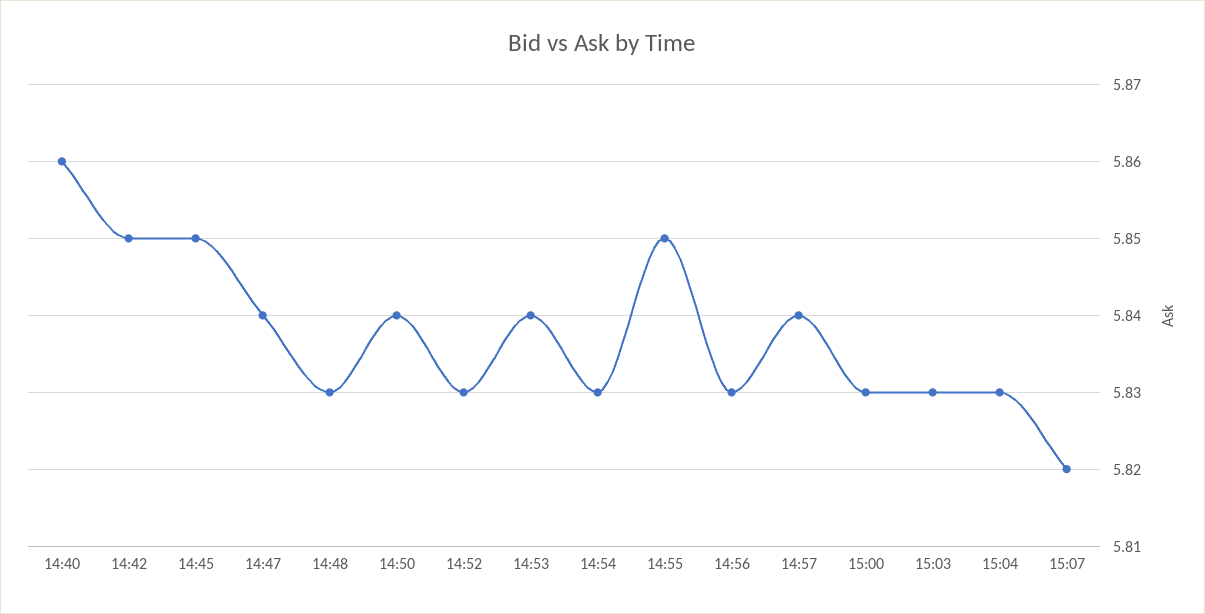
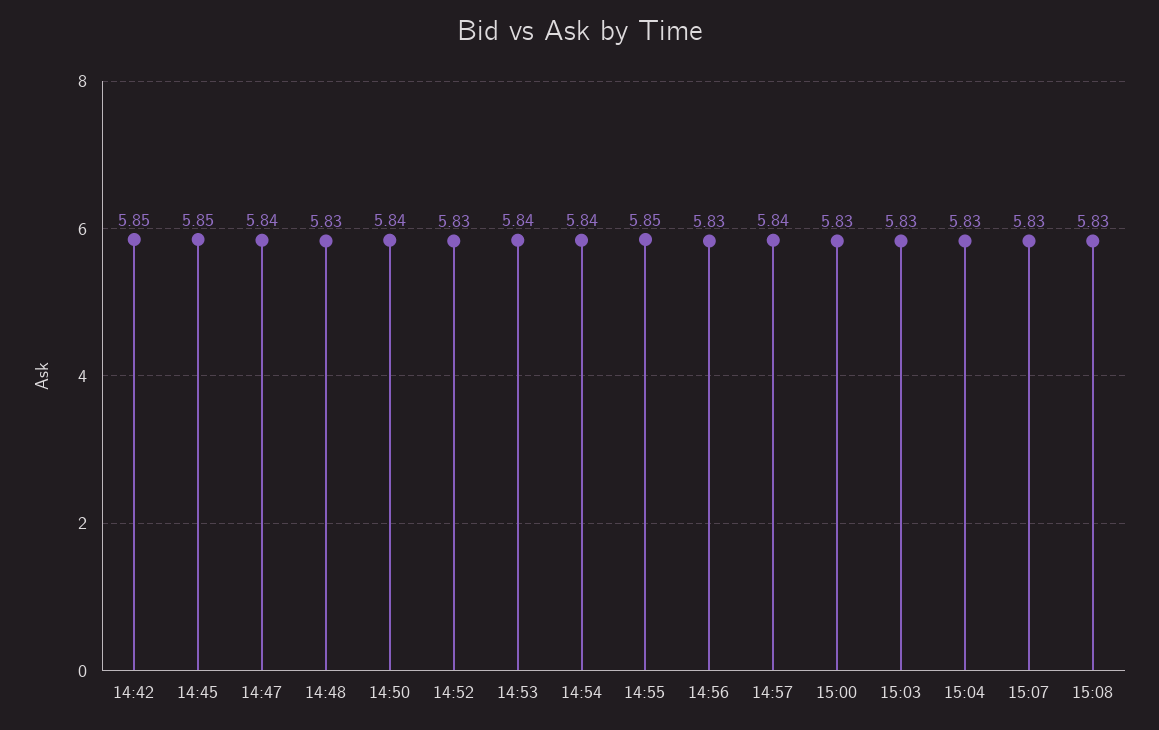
14:40: 5.86 -> none
14:54: 5.83 -> 5.84
15:07: 5.82 -> 5.83
15:08: none -> 5.83

